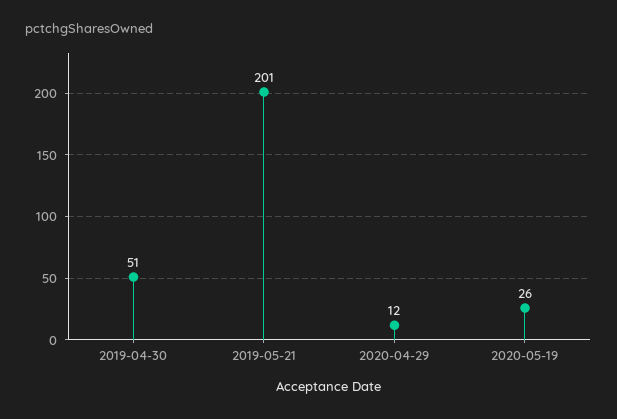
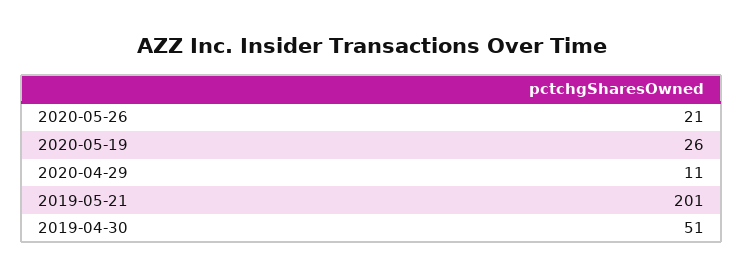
2020-04-29: 12 -> 11
2020-05-26: none -> 21

